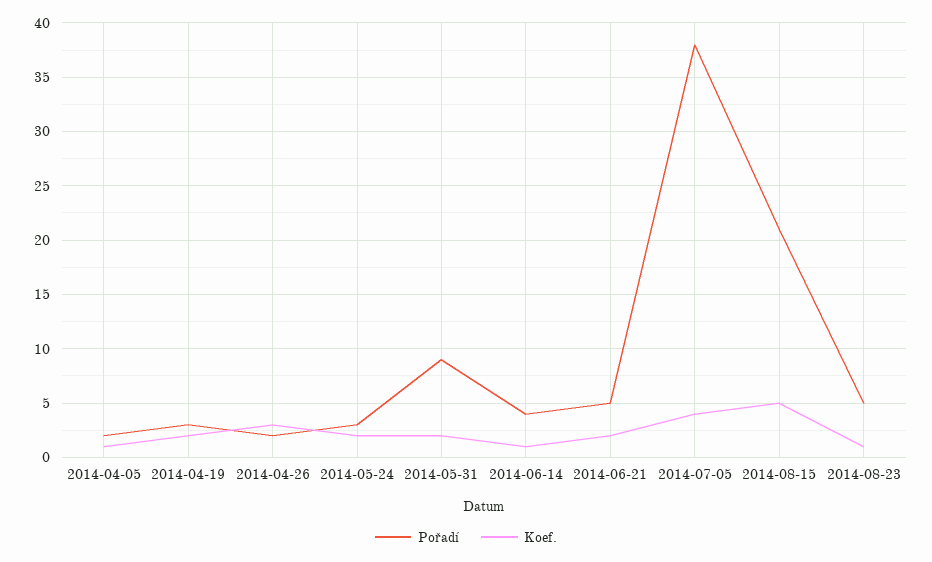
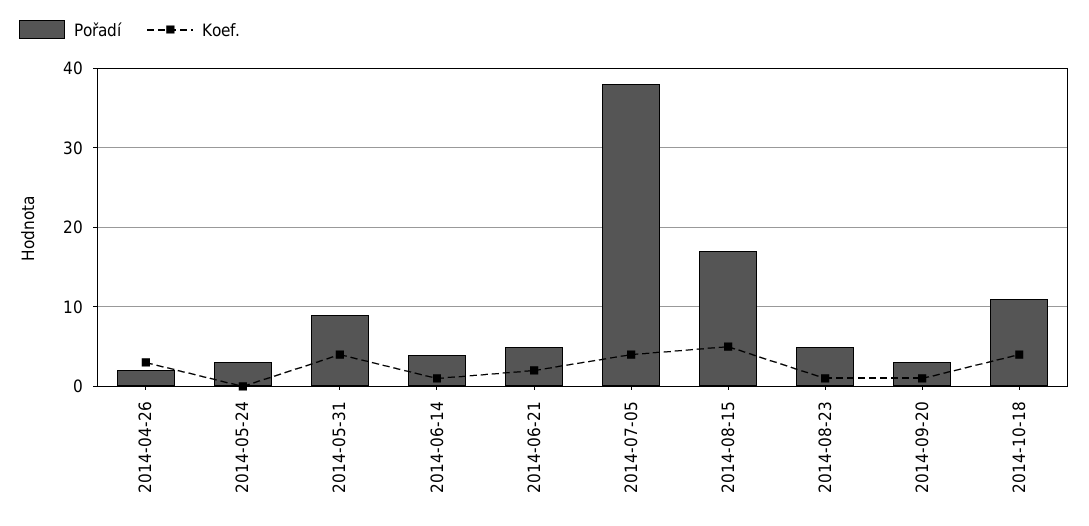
Pořadí, 2014-04-05: 2 -> none
Koef., 2014-04-05: 1 -> none
Pořadí, 2014-04-19: 3 -> none
Koef., 2014-04-19: 2 -> none
Koef., 2014-05-24: 2 -> 0
Koef., 2014-05-31: 2 -> 4
Pořadí, 2014-08-15: 21 -> 17
Pořadí, 2014-09-20: none -> 3
Koef., 2014-09-20: none -> 1
Pořadí, 2014-10-18: none -> 11
Koef., 2014-10-18: none -> 4

